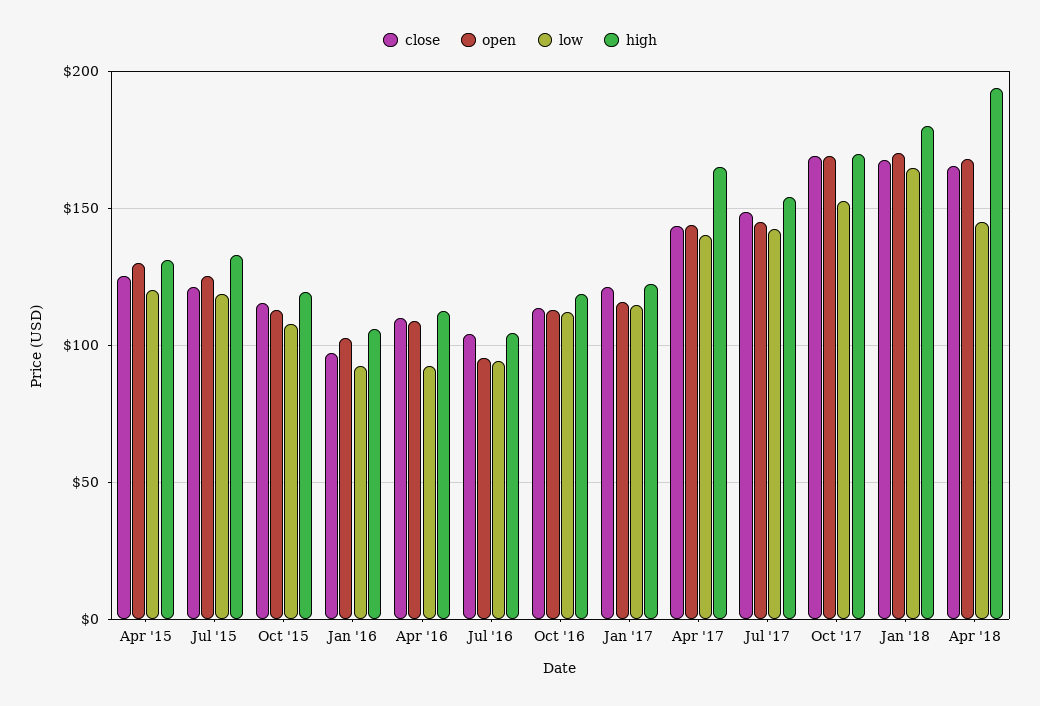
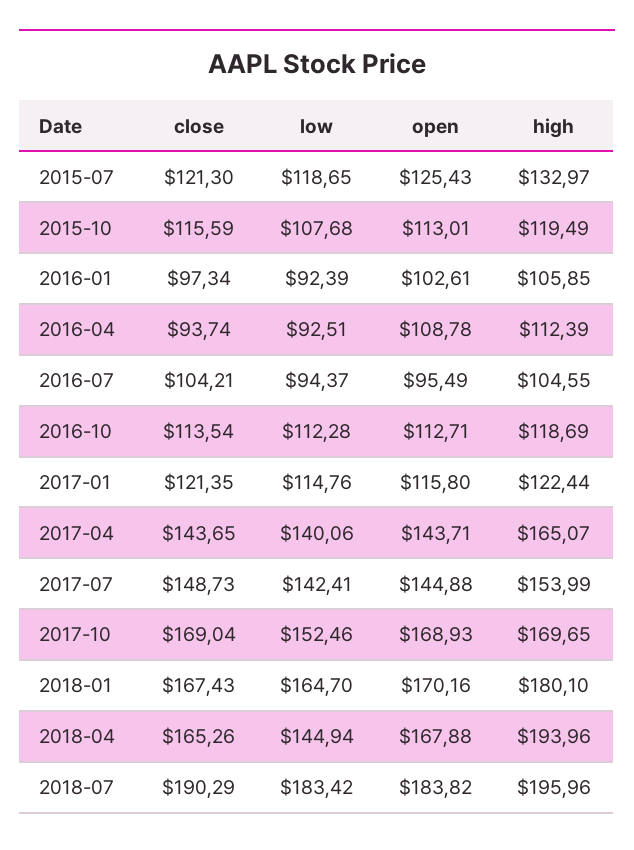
close, Apr '15: 125 -> none
open, Apr '15: 130 -> none
low, Apr '15: 120 -> none
high, Apr '15: 130 -> none
close, Apr '16: 110 -> 93.74
close, 2018-07: none -> 190.29
low, 2018-07: none -> 183.42
open, 2018-07: none -> 183.82
high, 2018-07: none -> 195.96

